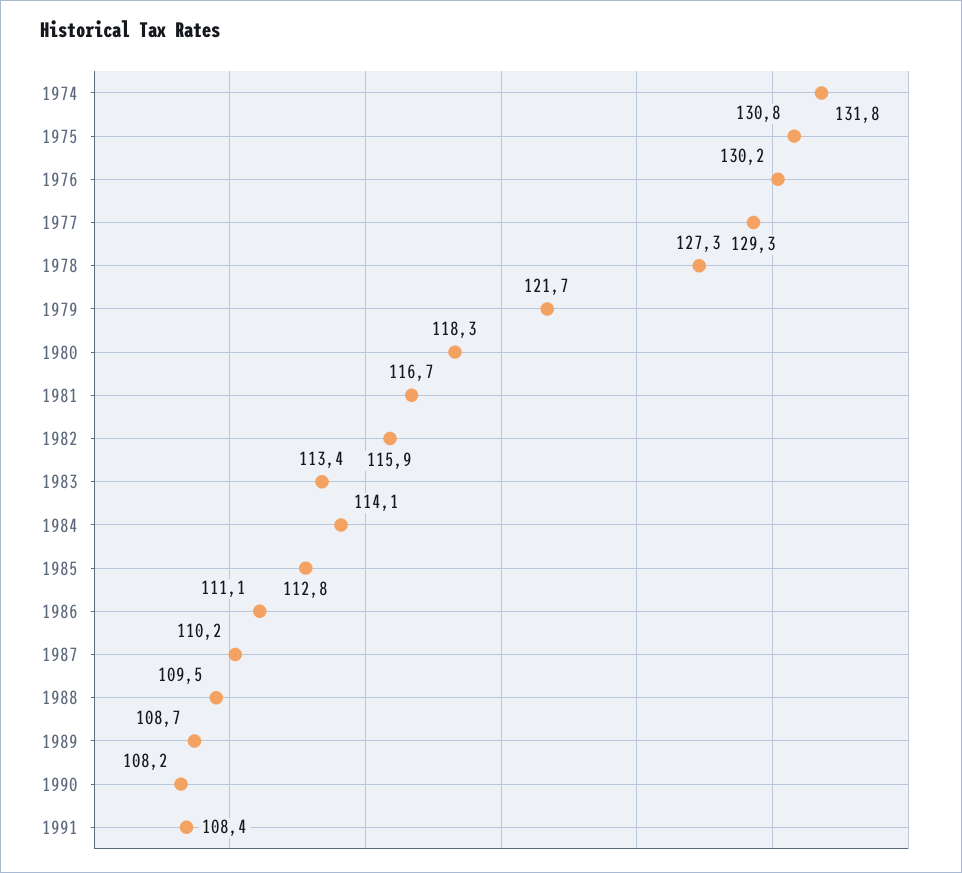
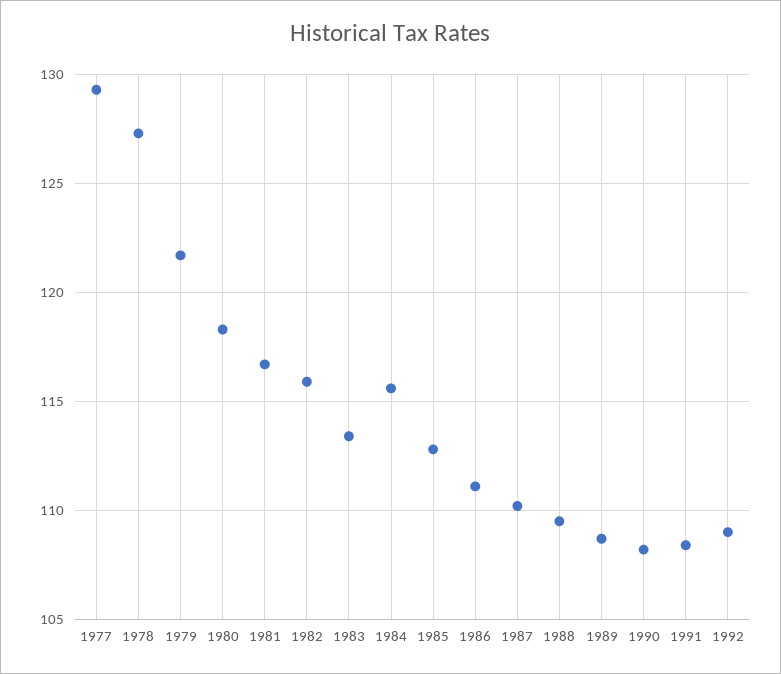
1974: 131.8 -> none
1975: 130.8 -> none
1976: 130.2 -> none
1984: 114.1 -> 115.5
1992: none -> 109

